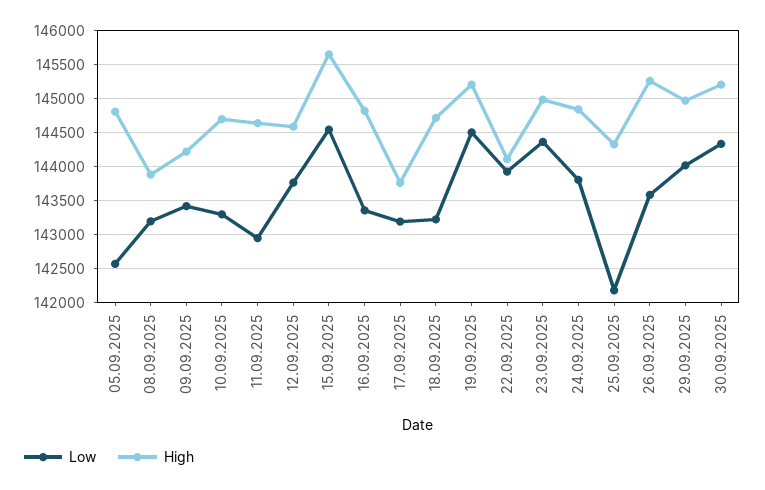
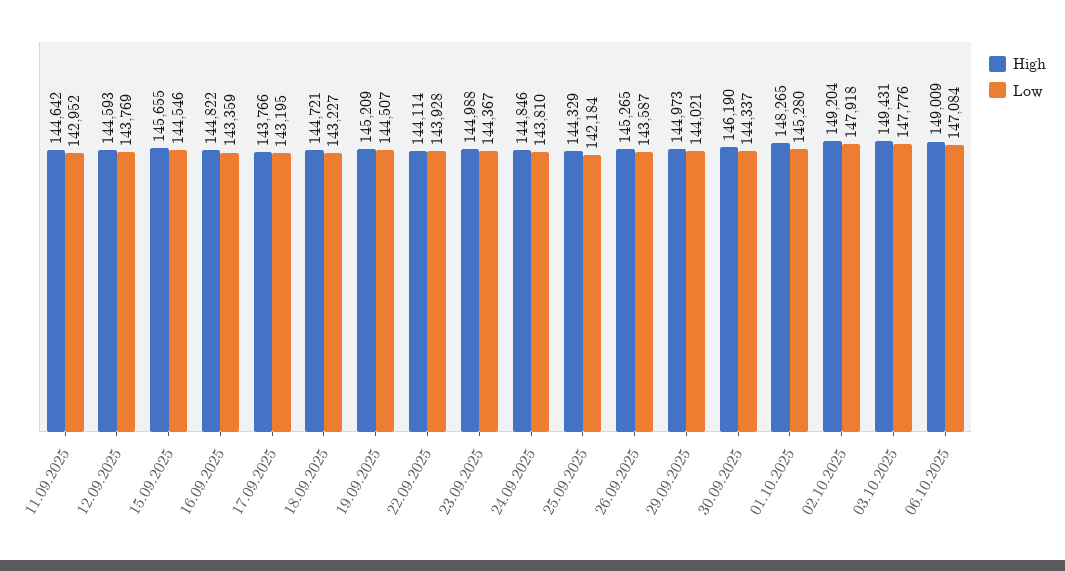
Low, 05.09.2025: 142600 -> none
High, 05.09.2025: 144800 -> none
Low, 08.09.2025: 143200 -> none
High, 08.09.2025: 143900 -> none
Low, 09.09.2025: 143400 -> none
High, 09.09.2025: 144200 -> none
Low, 10.09.2025: 143300 -> none
High, 10.09.2025: 144700 -> none
High, 30.09.2025: 145200 -> 146190
High, 01.10.2025: none -> 148265
Low, 01.10.2025: none -> 145280
High, 02.10.2025: none -> 149204
Low, 02.10.2025: none -> 147918
High, 03.10.2025: none -> 149431
Low, 03.10.2025: none -> 147776
High, 06.10.2025: none -> 149009
Low, 06.10.2025: none -> 147084

